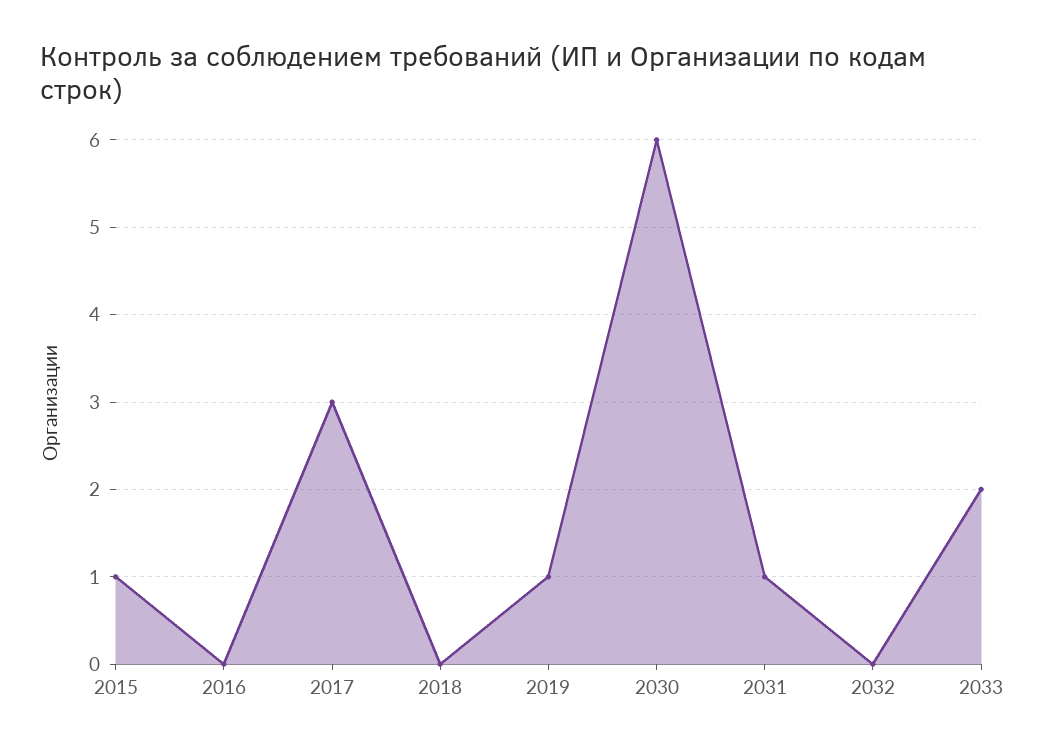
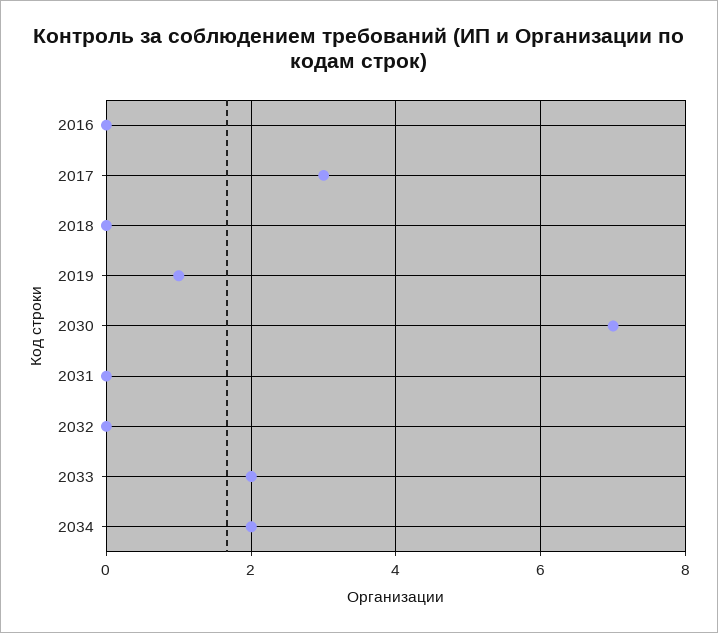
2015: 1 -> none
2030: 6 -> 7
2031: 1 -> 0
2034: none -> 2

